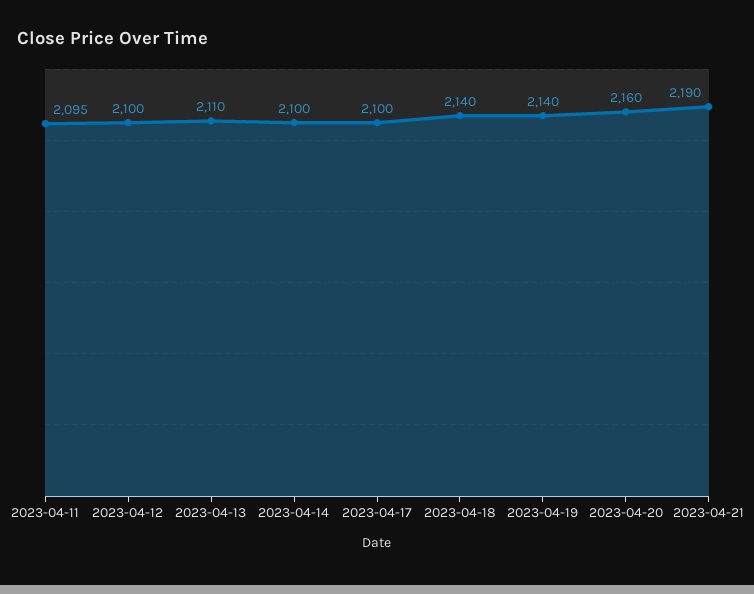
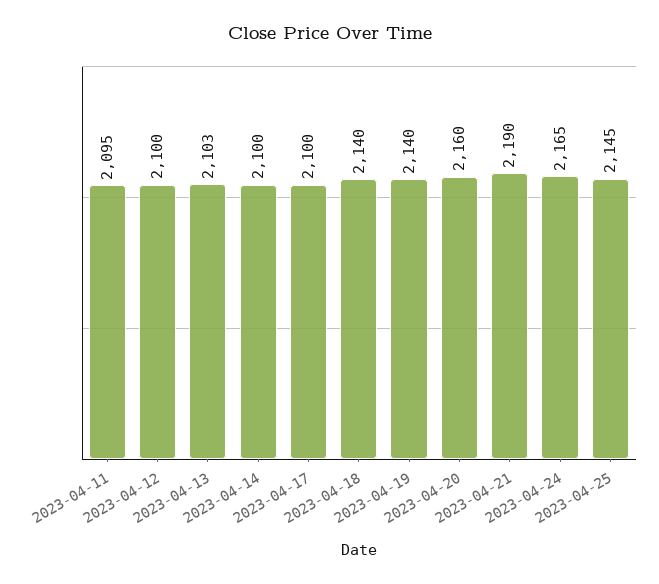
2023-04-13: 2110 -> 2103
2023-04-24: none -> 2165
2023-04-25: none -> 2145

